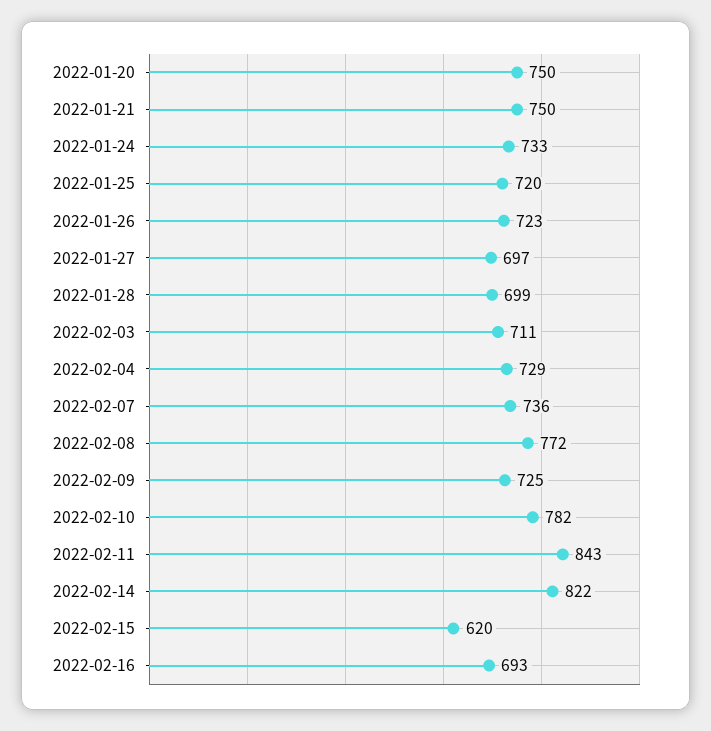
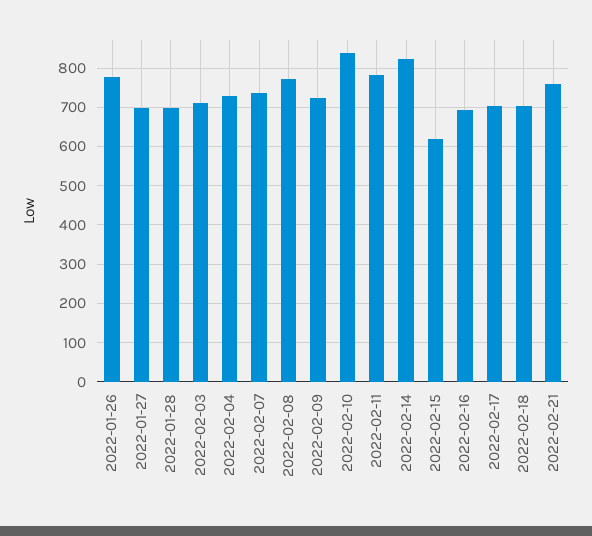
2022-01-20: 750 -> none
2022-01-21: 750 -> none
2022-01-24: 733 -> none
2022-01-25: 720 -> none
2022-01-26: 723 -> 780
2022-02-10: 782 -> 840
2022-02-11: 843 -> 780
2022-02-17: none -> 700
2022-02-18: none -> 700
2022-02-21: none -> 760

